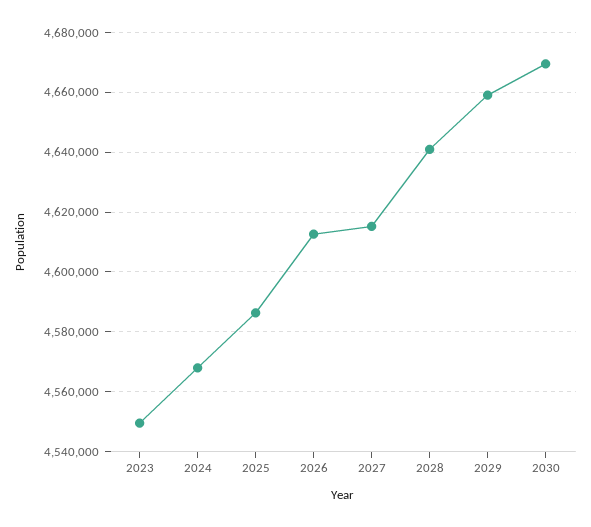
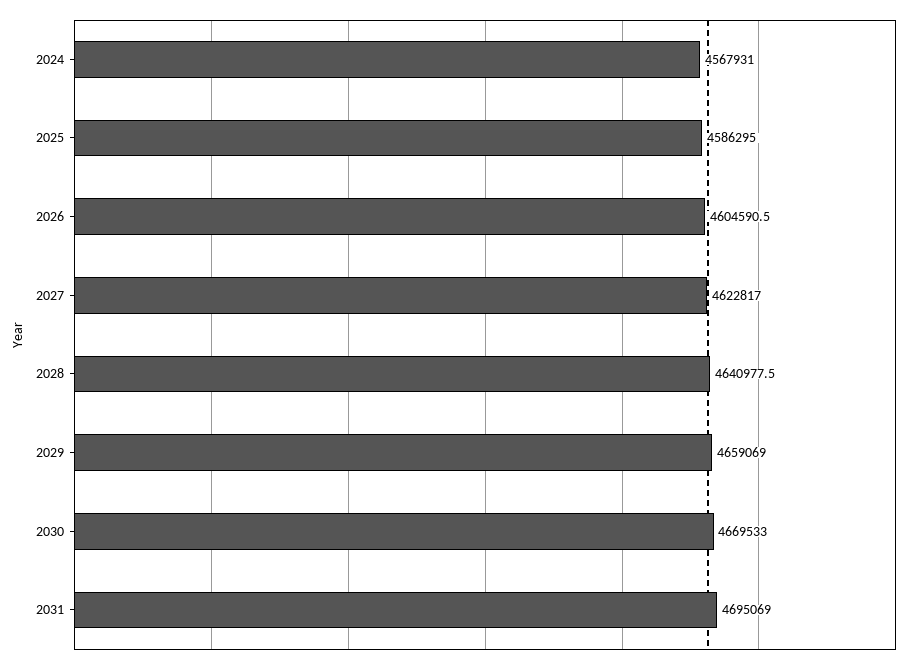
2023: 4550000 -> none
2026: 4612500 -> 4604590.5
2027: 4615000 -> 4622817
2031: none -> 4695069

